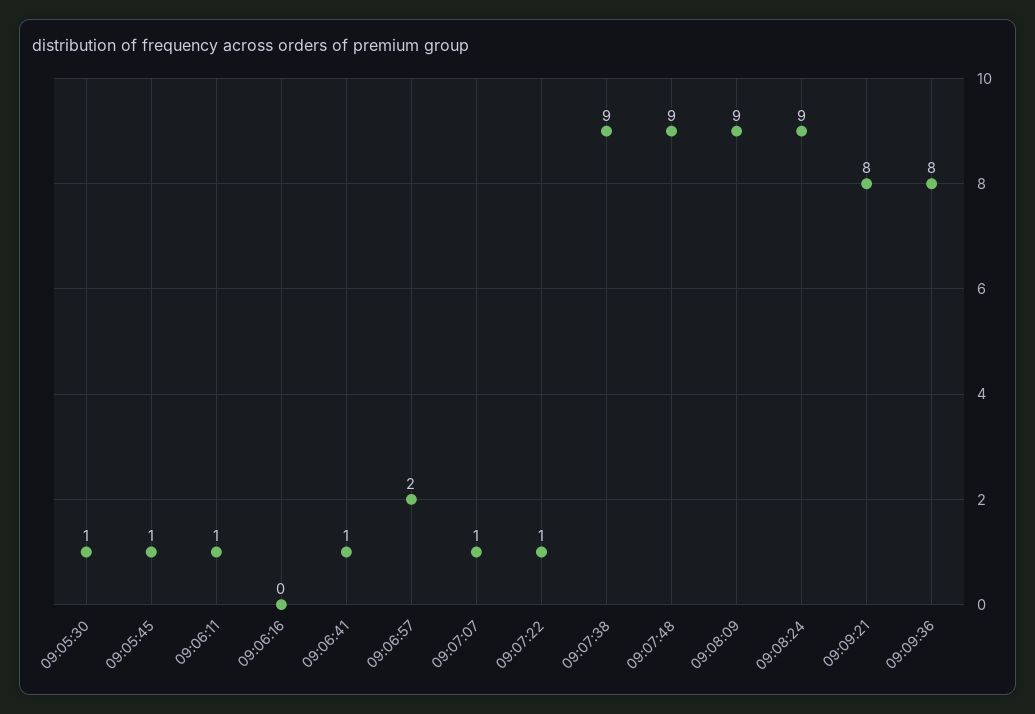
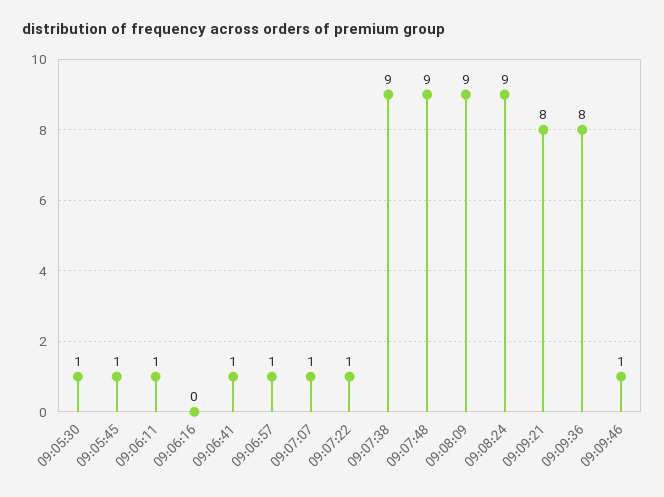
09:06:57: 2 -> 1
09:09:46: none -> 1

